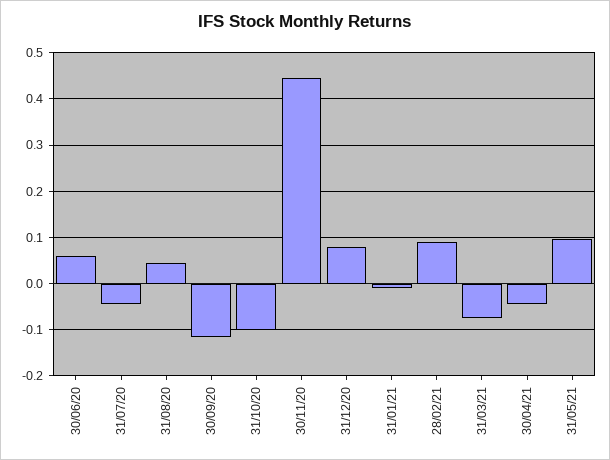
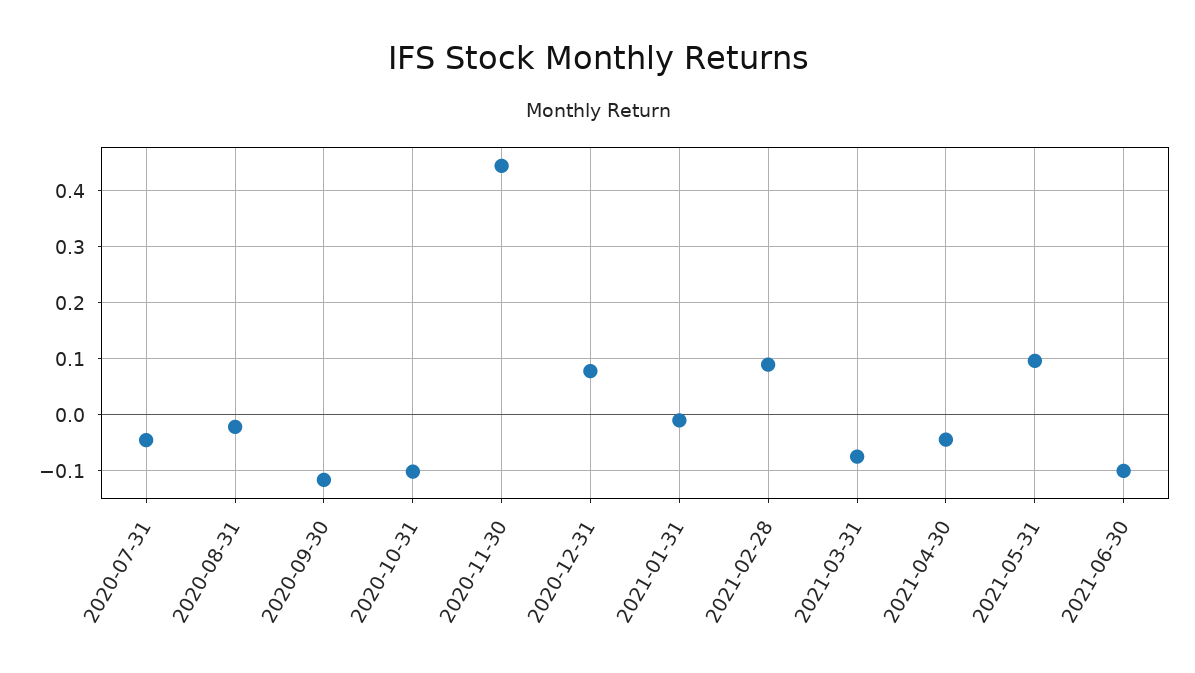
30/06/20: 0.06 -> none
31/08/20: 0.04 -> -0.02
2021-06-30: none -> -0.1

